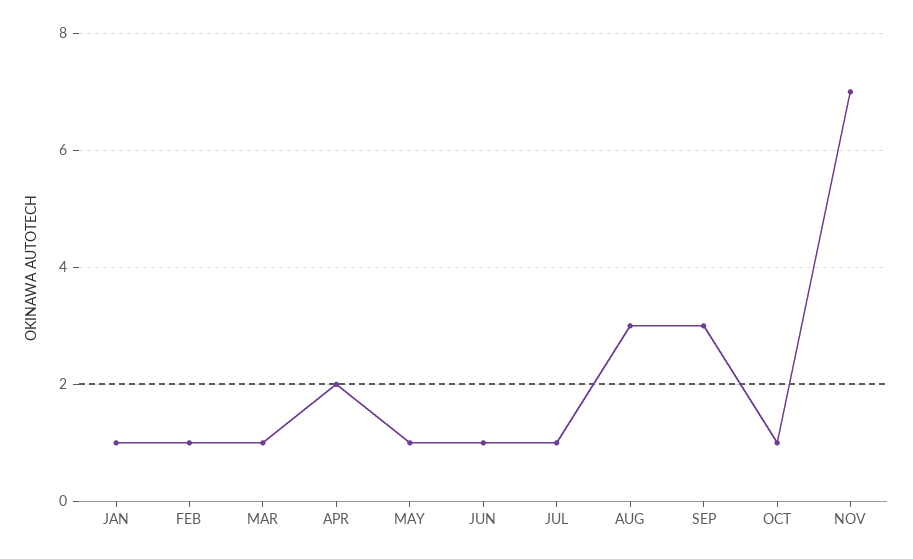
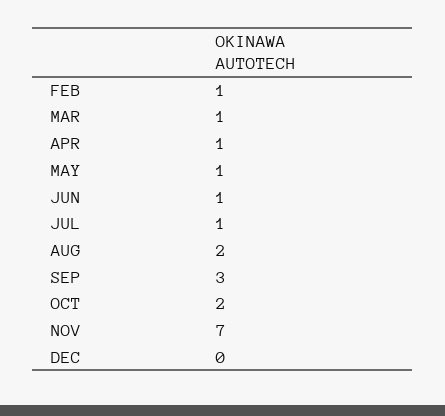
JAN: 1 -> none
APR: 2 -> 1
AUG: 3 -> 2
OCT: 1 -> 2
DEC: none -> 0

